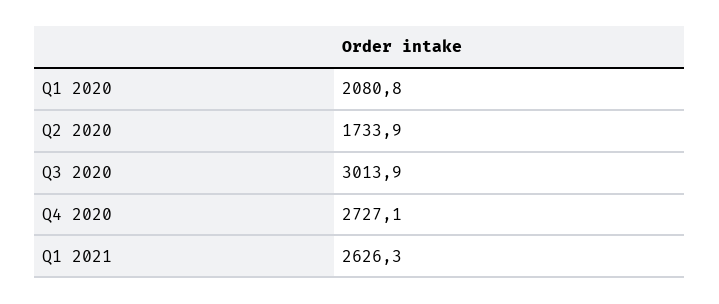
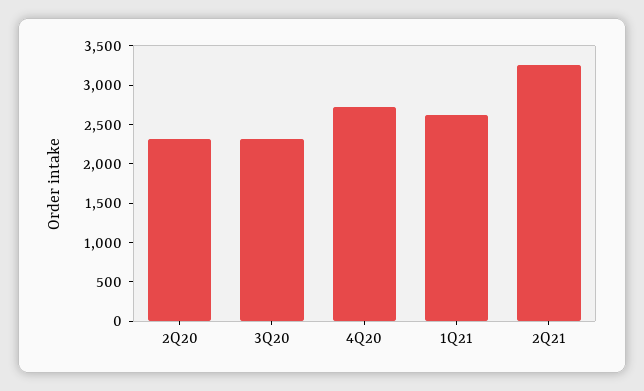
Q1 2020: 2080.8 -> none
Q2 2020: 1733.9 -> 2250
Q3 2020: 3013.9 -> 2250
2Q21: none -> 3250

